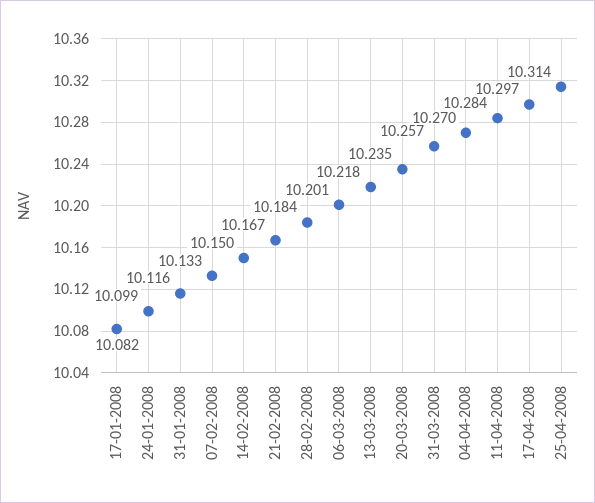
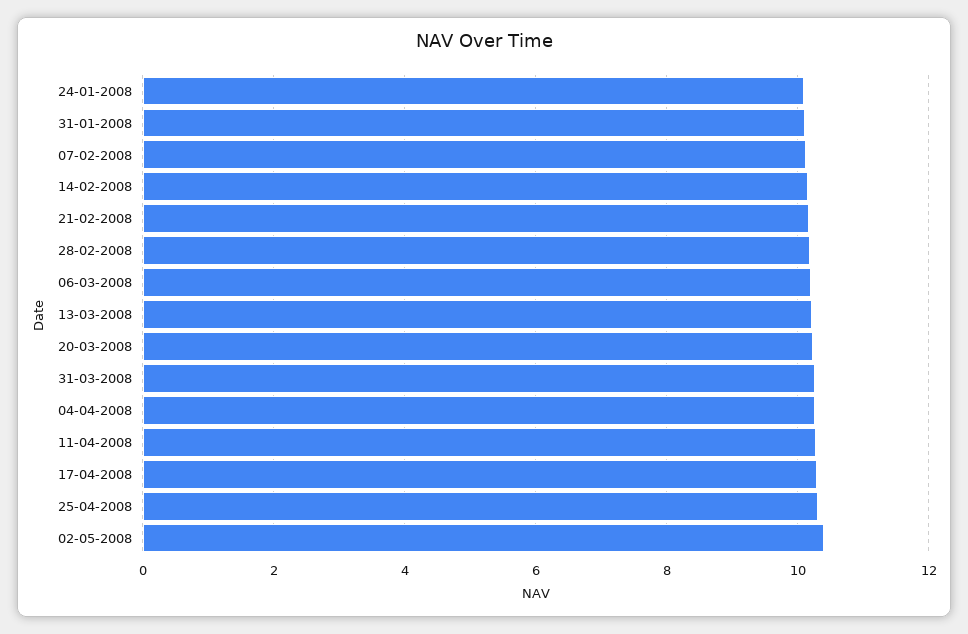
17-01-2008: 10.082 -> none
02-05-2008: none -> 10.4

